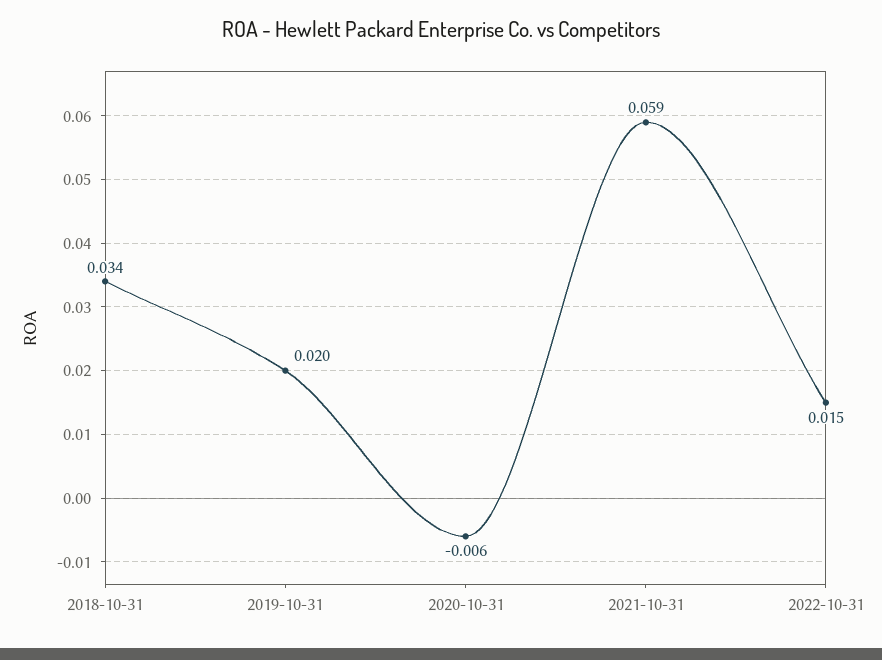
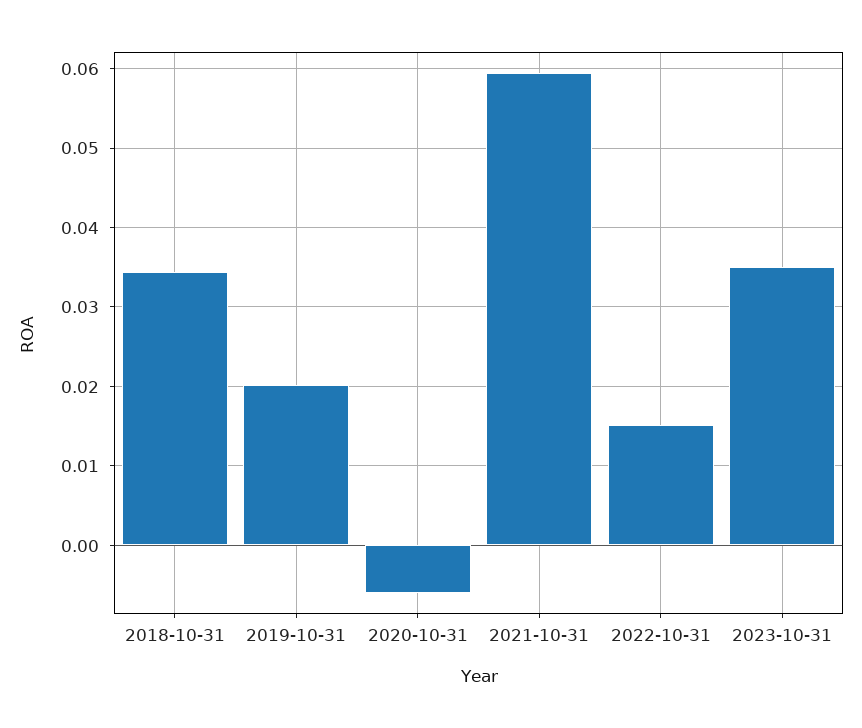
2023-10-31: none -> 0.035

